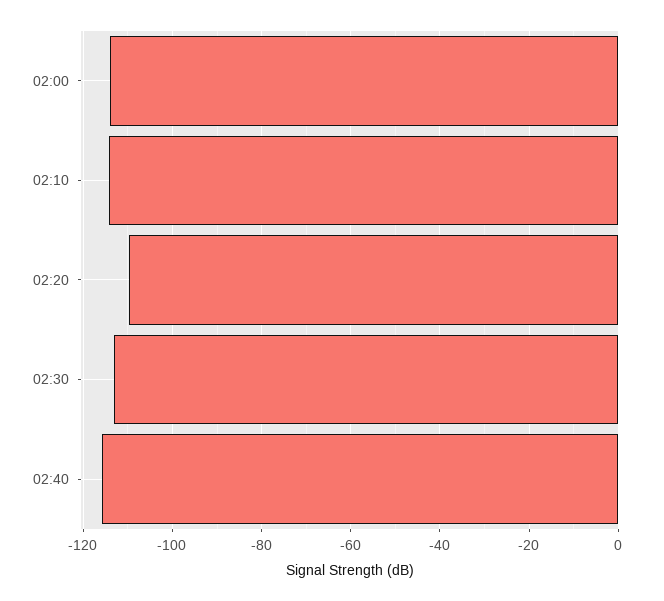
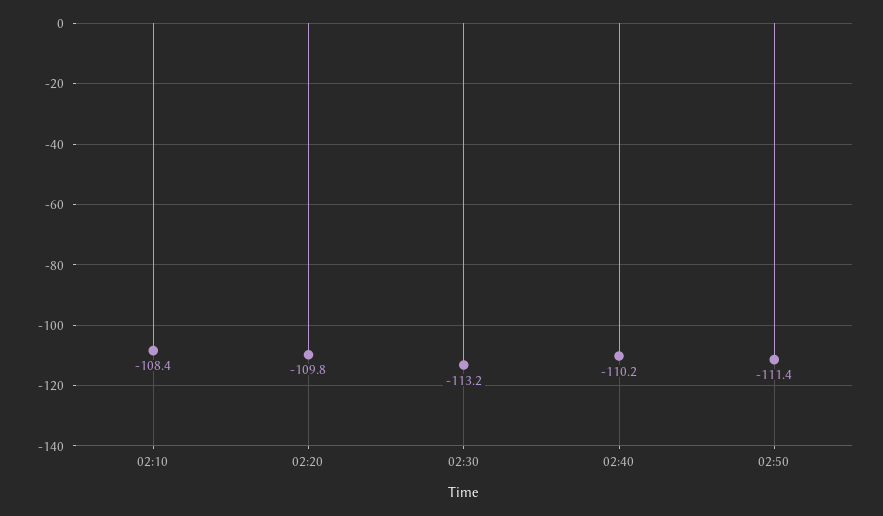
02:00: -114 -> none
02:10: -114 -> -108.4
02:40: -116 -> -110.2
02:50: none -> -111.4

